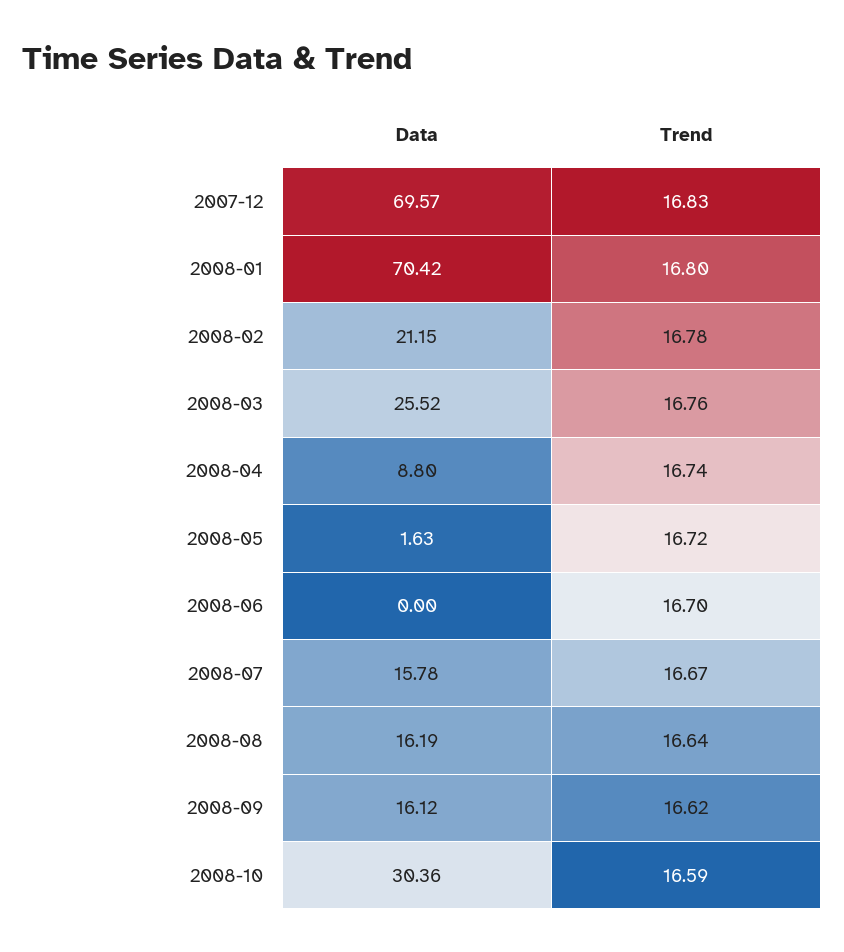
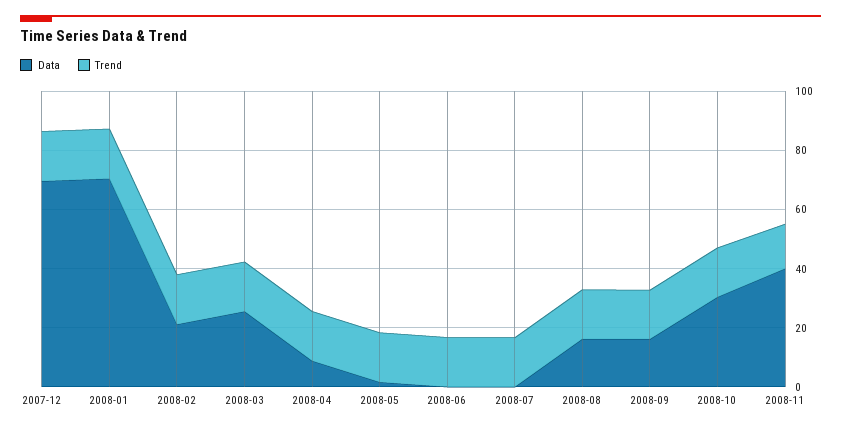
Data, 2008-07: 15.78 -> 0
Data, 2008-11: none -> 40
Trend, 2008-11: none -> 15

